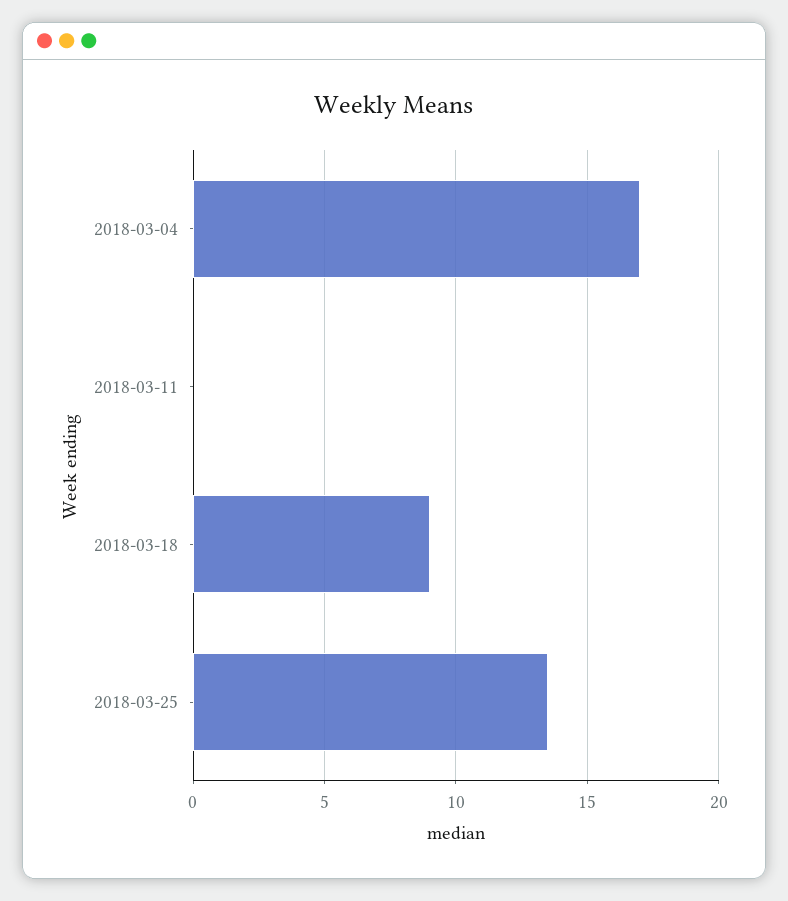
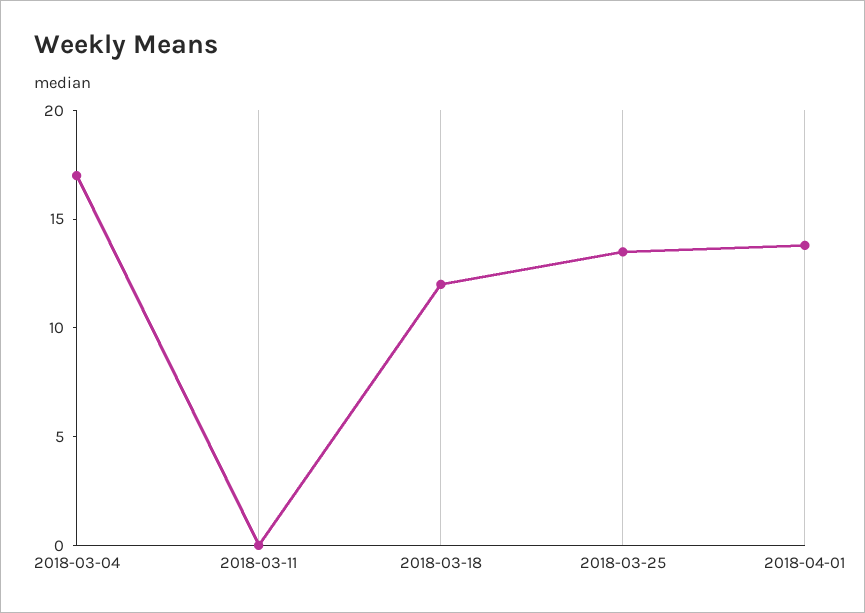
2018-03-18: 9 -> 12
2018-04-01: none -> 14

